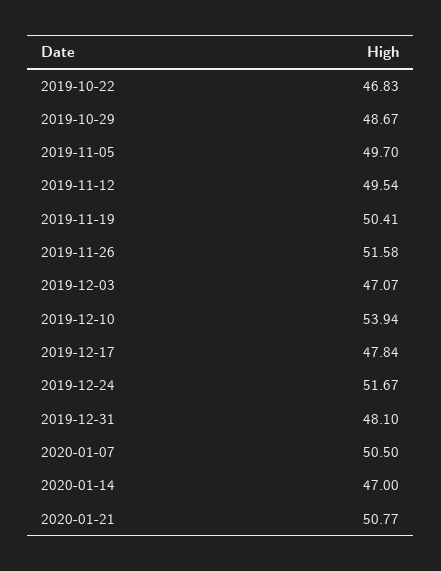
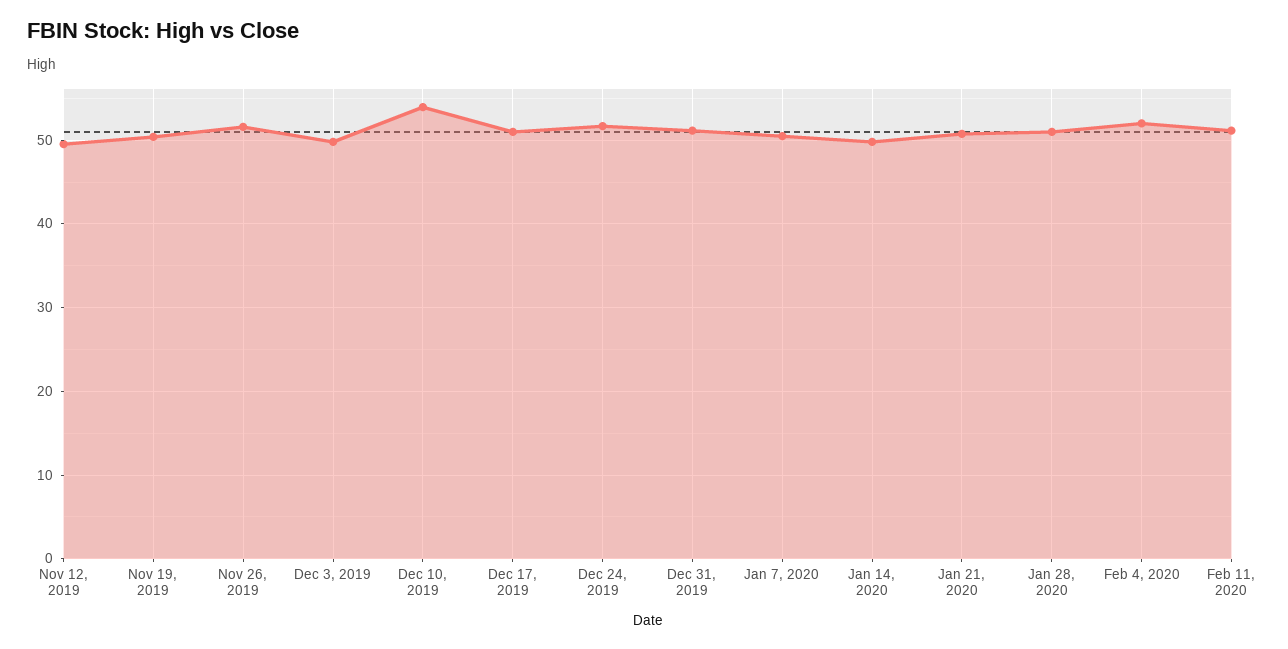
2019-10-22: 46.83 -> none
2019-10-29: 48.67 -> none
2019-11-05: 49.7 -> none
2019-12-03: 47.07 -> 50
2019-12-17: 47.84 -> 51
2019-12-31: 48.1 -> 51
2020-01-14: 47 -> 50
Jan 28, 2020: none -> 51
Feb 4, 2020: none -> 52
Feb 11, 2020: none -> 51

